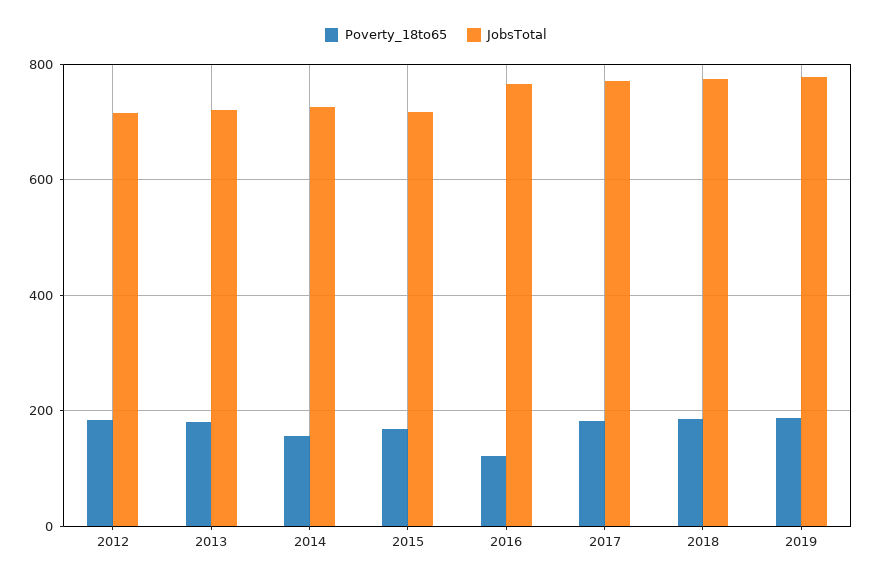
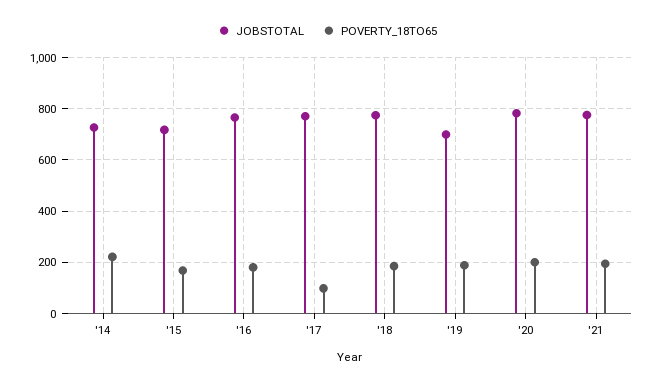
Poverty_18to65, 2012: 180 -> none
JobsTotal, 2012: 720 -> none
Poverty_18to65, 2013: 180 -> none
JobsTotal, 2013: 720 -> none
Poverty_18to65, 2014: 160 -> 225
Poverty_18to65, 2016: 120 -> 175
Poverty_18to65, 2017: 180 -> 100
JobsTotal, 2019: 780 -> 700
JobsTotal, '20: none -> 775
Poverty_18to65, '20: none -> 200
JobsTotal, '21: none -> 775
Poverty_18to65, '21: none -> 200

